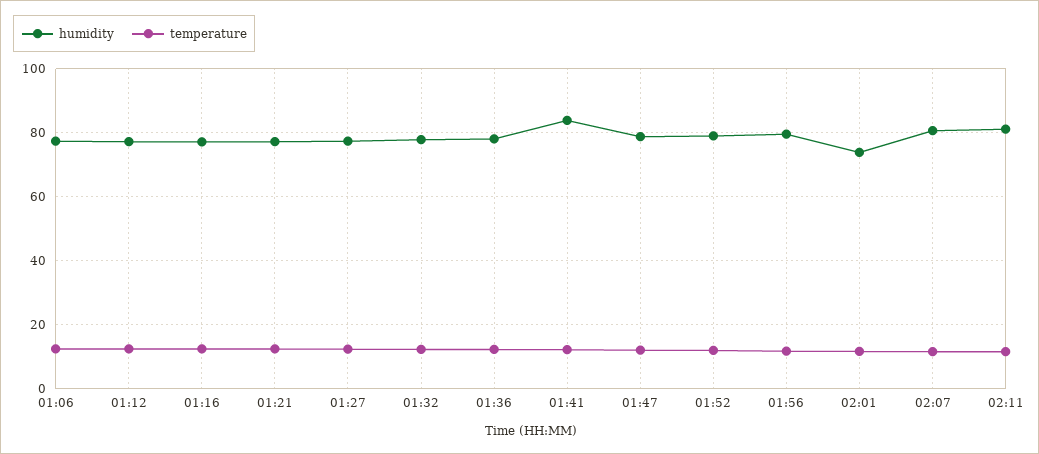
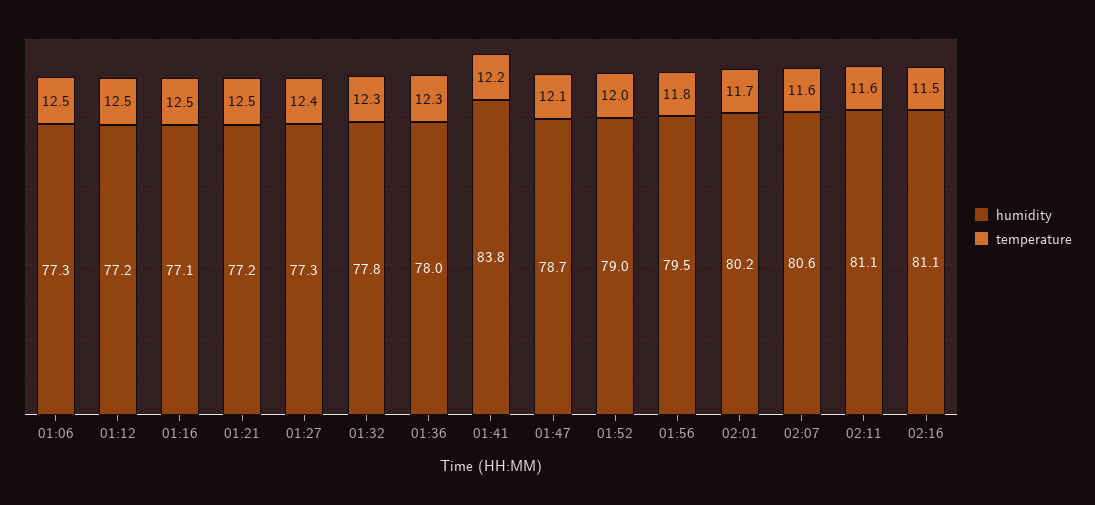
humidity, 02:01: 74 -> 80.2
humidity, 02:16: none -> 81.1
temperature, 02:16: none -> 11.5

